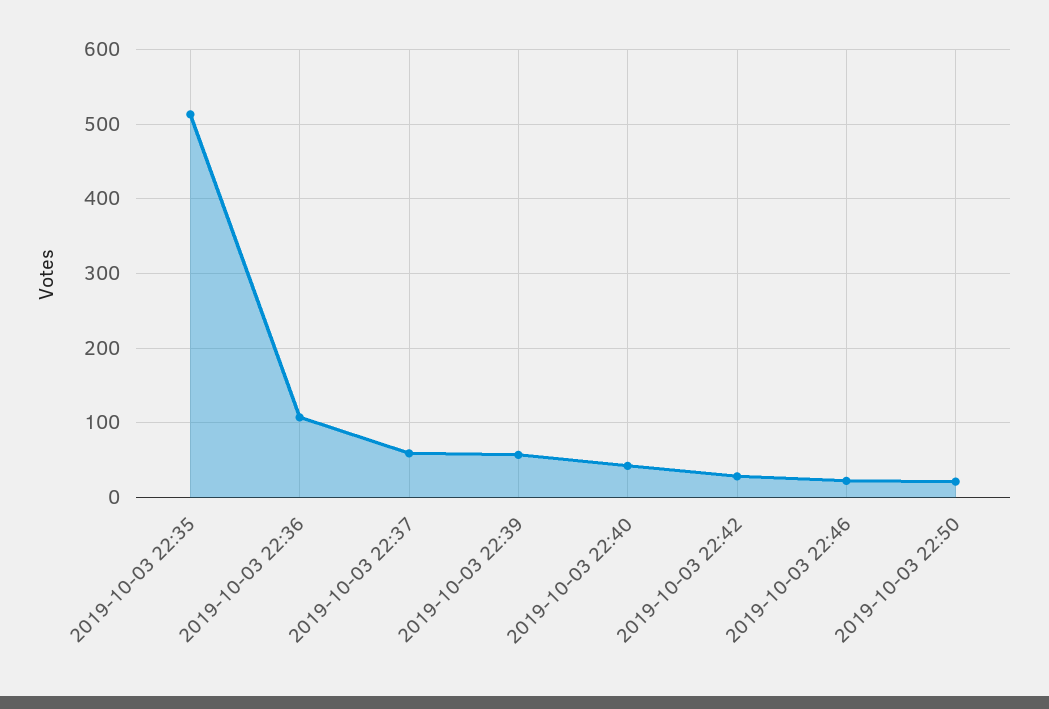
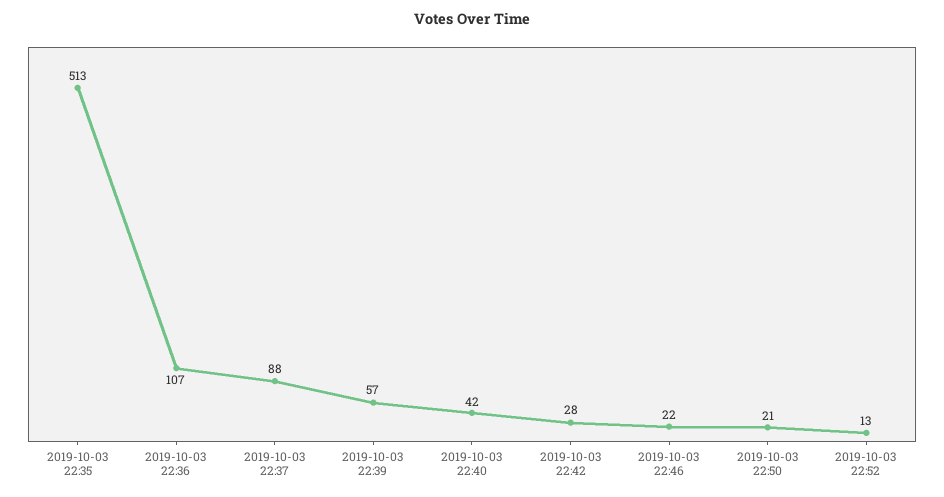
2019-10-03 22:37: 60 -> 88
2019-10-03 22:52: none -> 13

